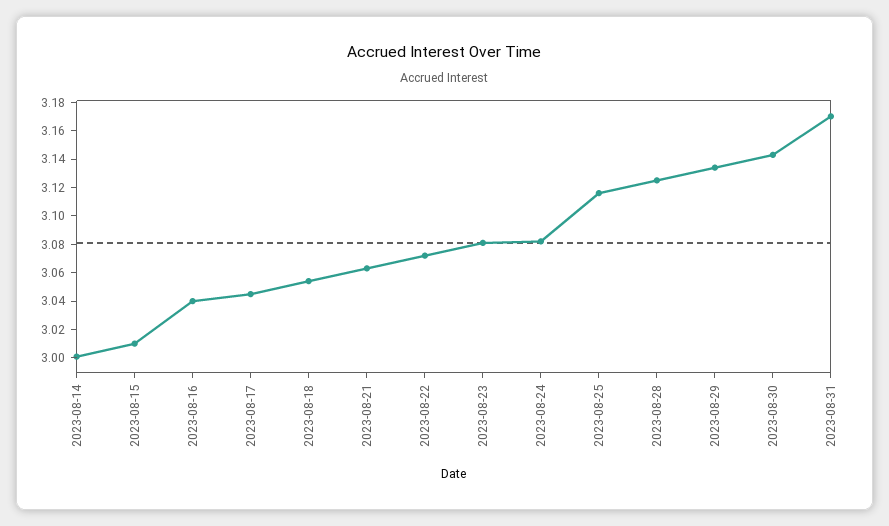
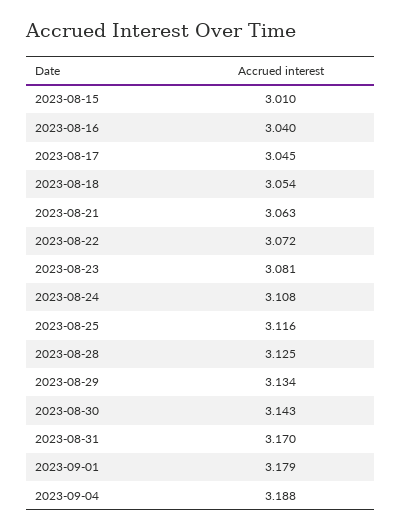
2023-08-14: 3 -> none
2023-08-24: 3.08 -> 3.108
2023-09-01: none -> 3.179
2023-09-04: none -> 3.188

